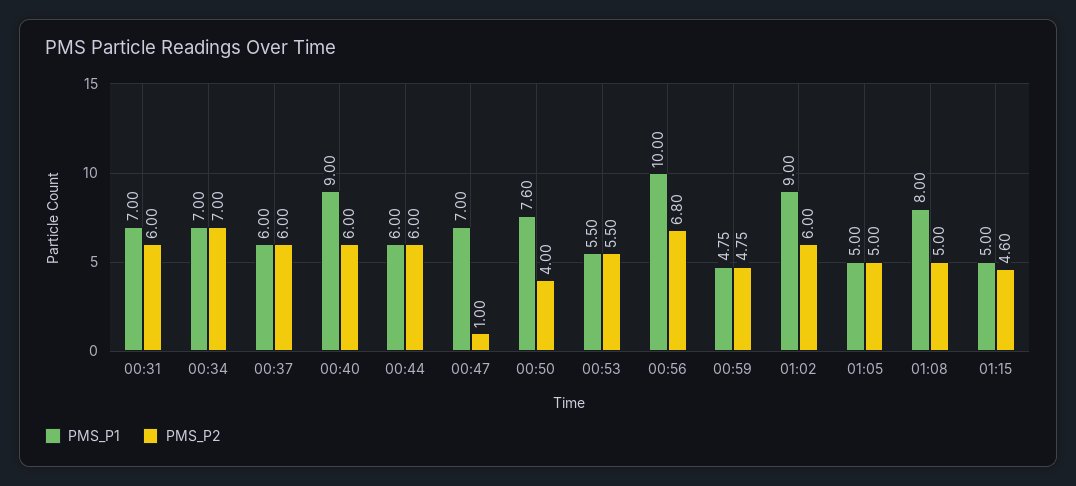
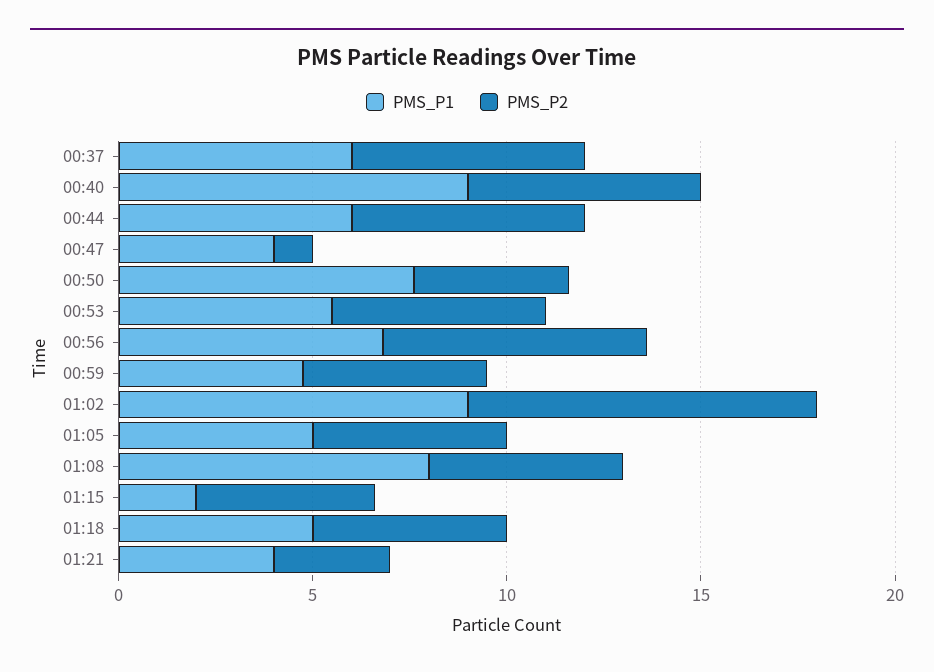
PMS_P1, 00:31: 7 -> none
PMS_P2, 00:31: 6 -> none
PMS_P1, 00:34: 7 -> none
PMS_P2, 00:34: 7 -> none
PMS_P1, 00:47: 7 -> 4
PMS_P1, 00:56: 10 -> 7
PMS_P2, 01:02: 6 -> 9
PMS_P1, 01:15: 5 -> 2
PMS_P1, 01:18: none -> 5
PMS_P2, 01:18: none -> 5
PMS_P1, 01:21: none -> 4
PMS_P2, 01:21: none -> 3

